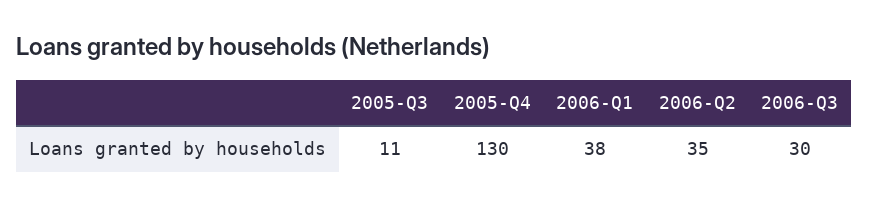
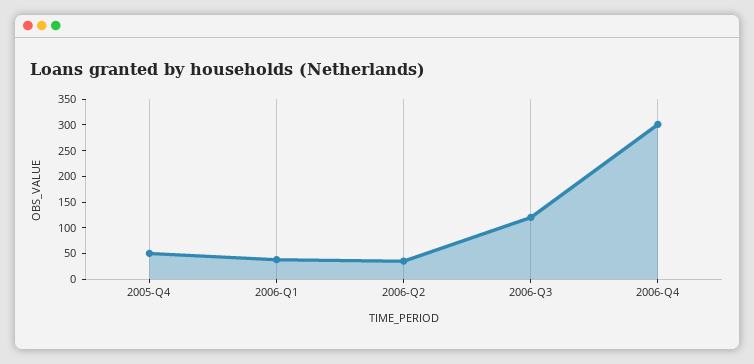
2005-Q3: 11 -> none
2005-Q4: 130 -> 50
2006-Q3: 30 -> 125
2006-Q4: none -> 300

